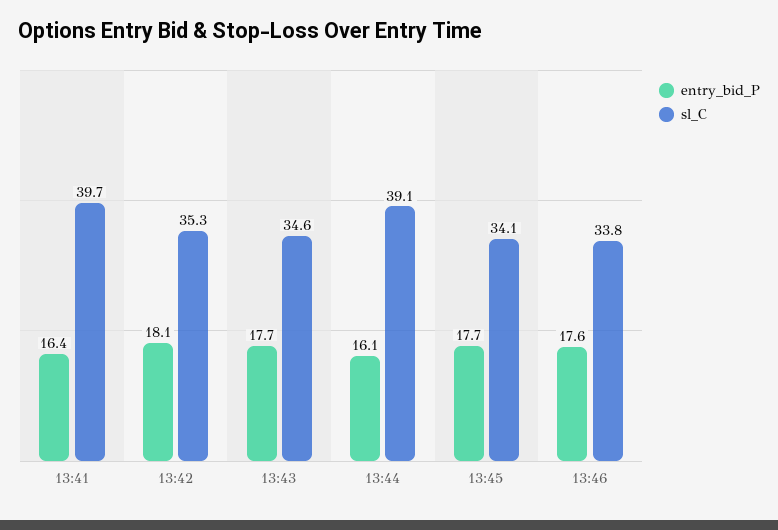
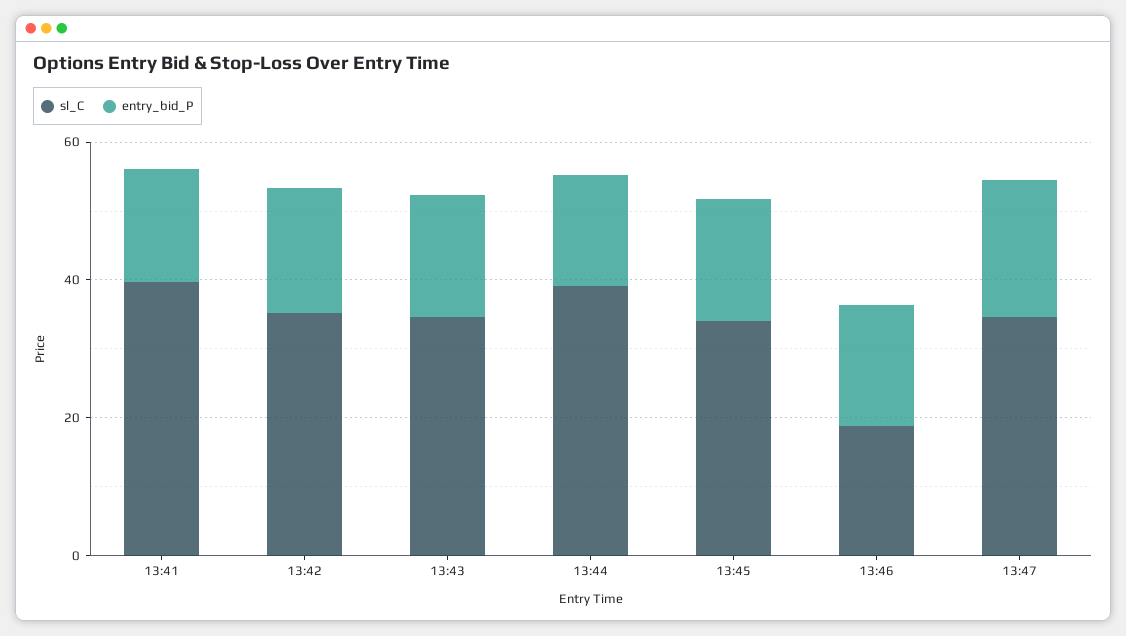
sl_C, 13:46: 33.8 -> 20
sl_C, 13:47: none -> 35
entry_bid_P, 13:47: none -> 20

